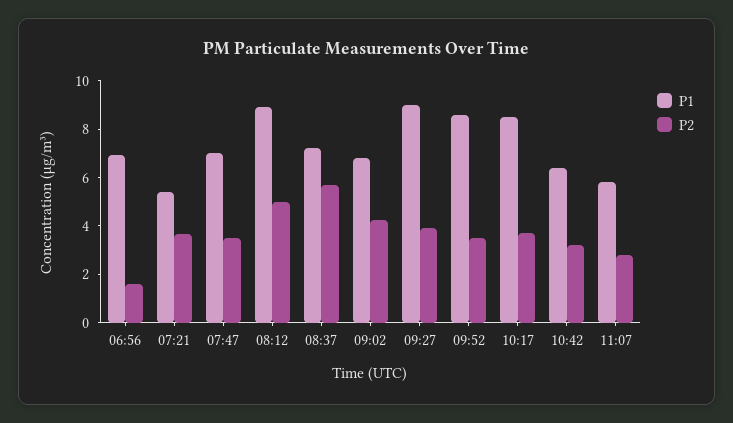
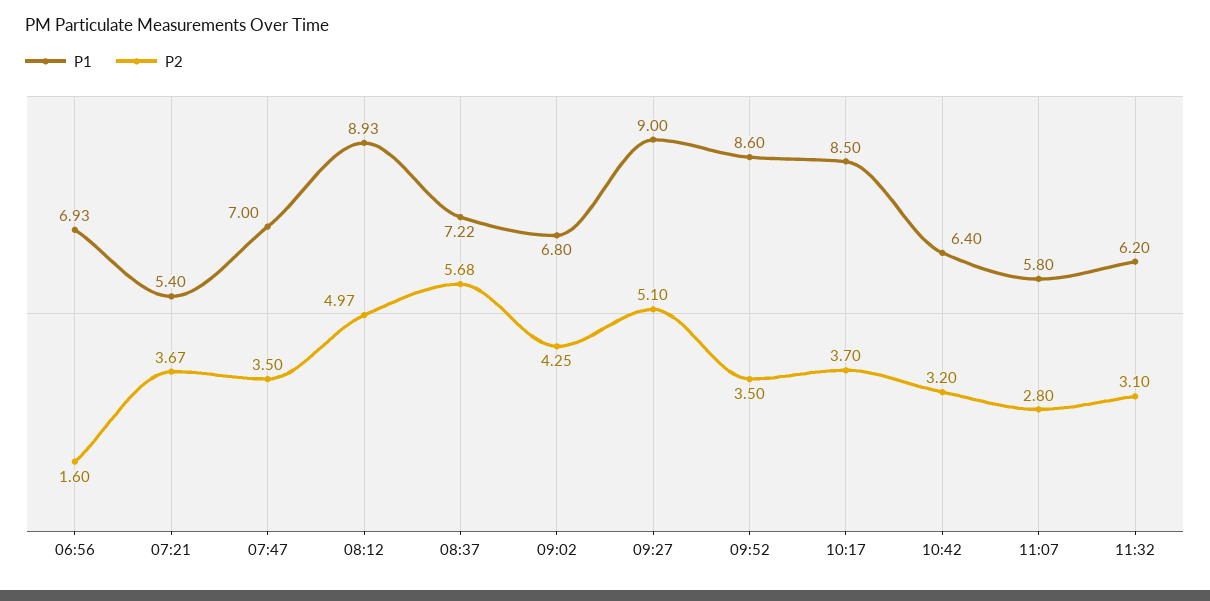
P2, 09:27: 4 -> 5.1
P1, 11:32: none -> 6.2
P2, 11:32: none -> 3.1

